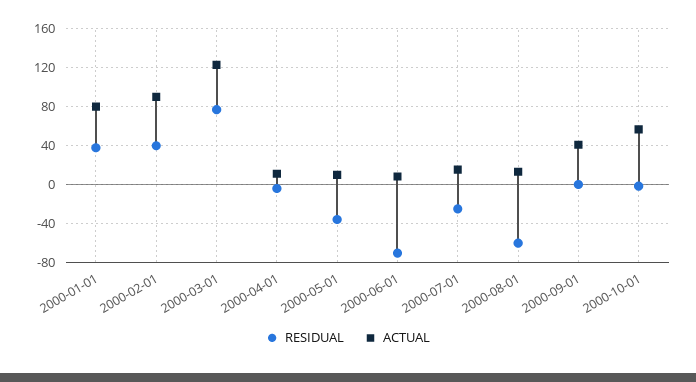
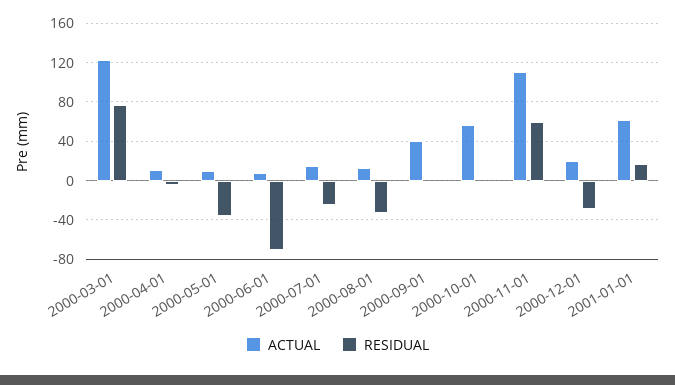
RESIDUAL, 2000-01-01: 40 -> none
ACTUAL, 2000-01-01: 80 -> none
RESIDUAL, 2000-02-01: 40 -> none
ACTUAL, 2000-02-01: 90 -> none
RESIDUAL, 2000-08-01: -60 -> -30
ACTUAL, 2000-11-01: none -> 110
RESIDUAL, 2000-11-01: none -> 60
ACTUAL, 2000-12-01: none -> 20
RESIDUAL, 2000-12-01: none -> -30
ACTUAL, 2001-01-01: none -> 60
RESIDUAL, 2001-01-01: none -> 20

